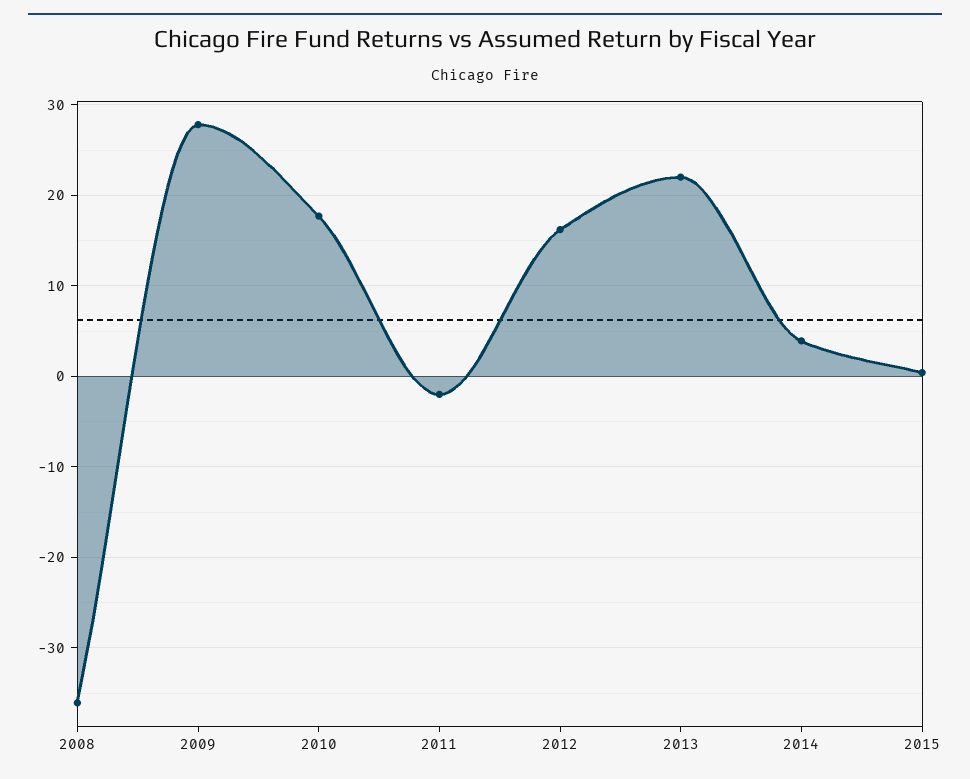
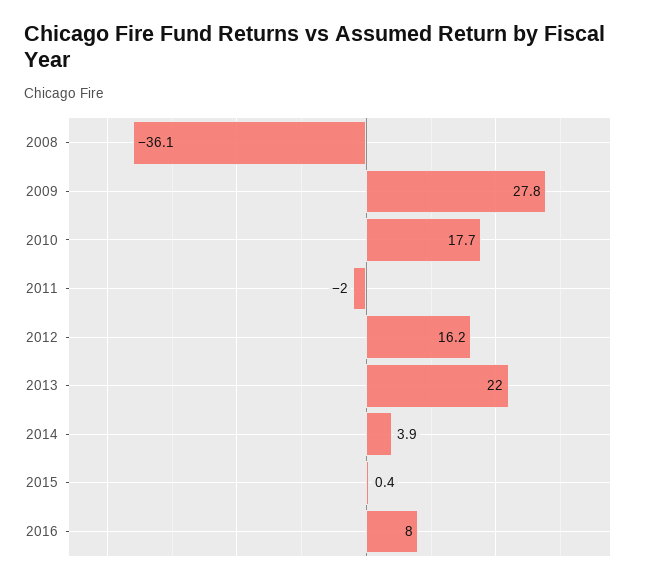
2016: none -> 8

